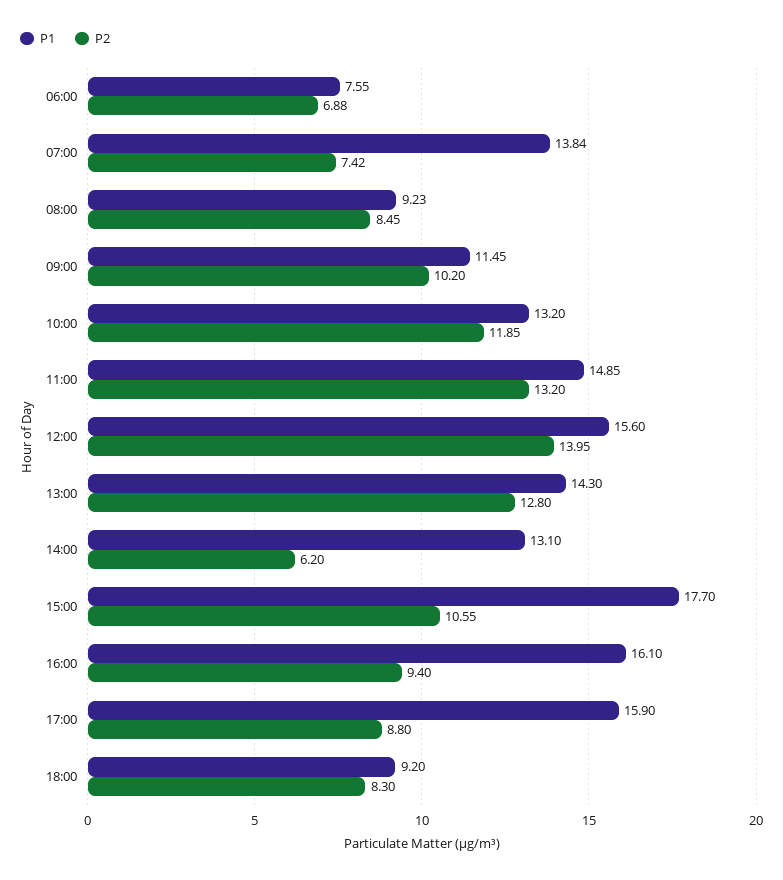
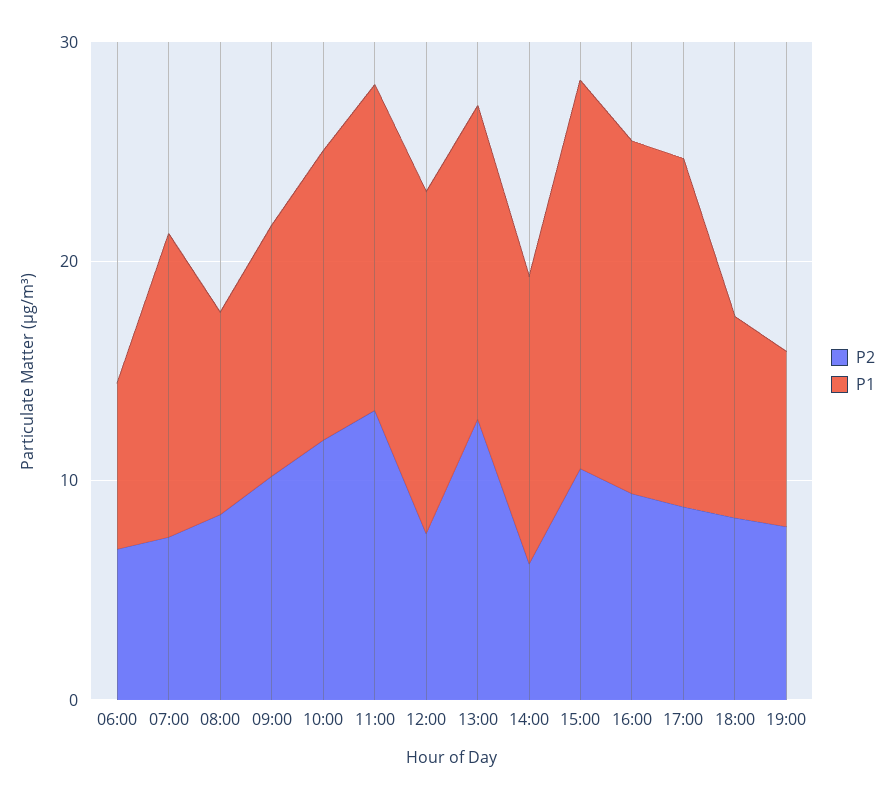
P2, 12:00: 13.95 -> 8
P2, 19:00: none -> 8
P1, 19:00: none -> 8

